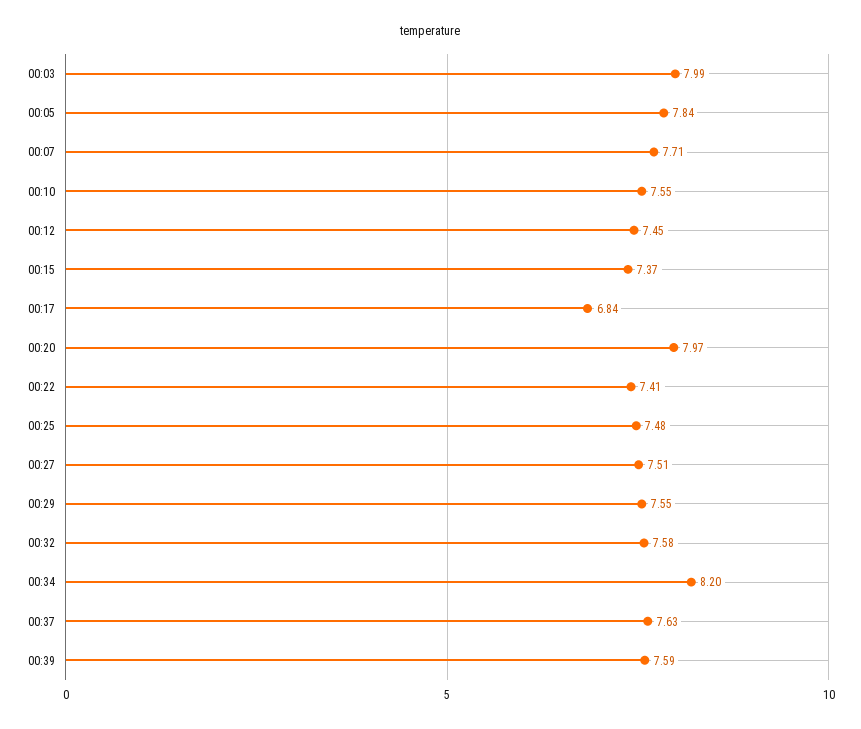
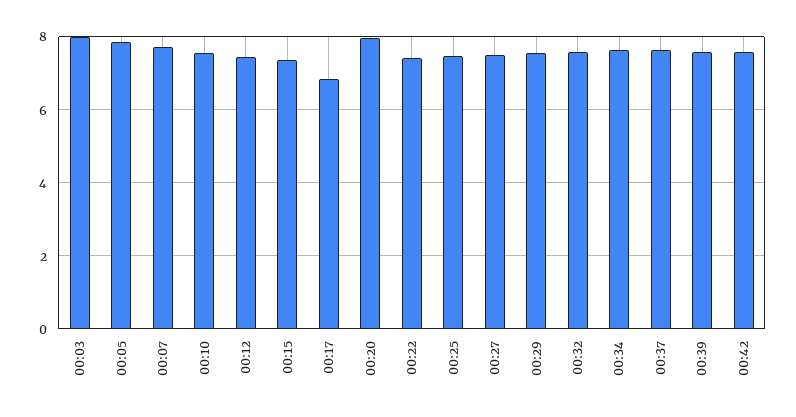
00:34: 8.2 -> 7.6
00:42: none -> 7.6

